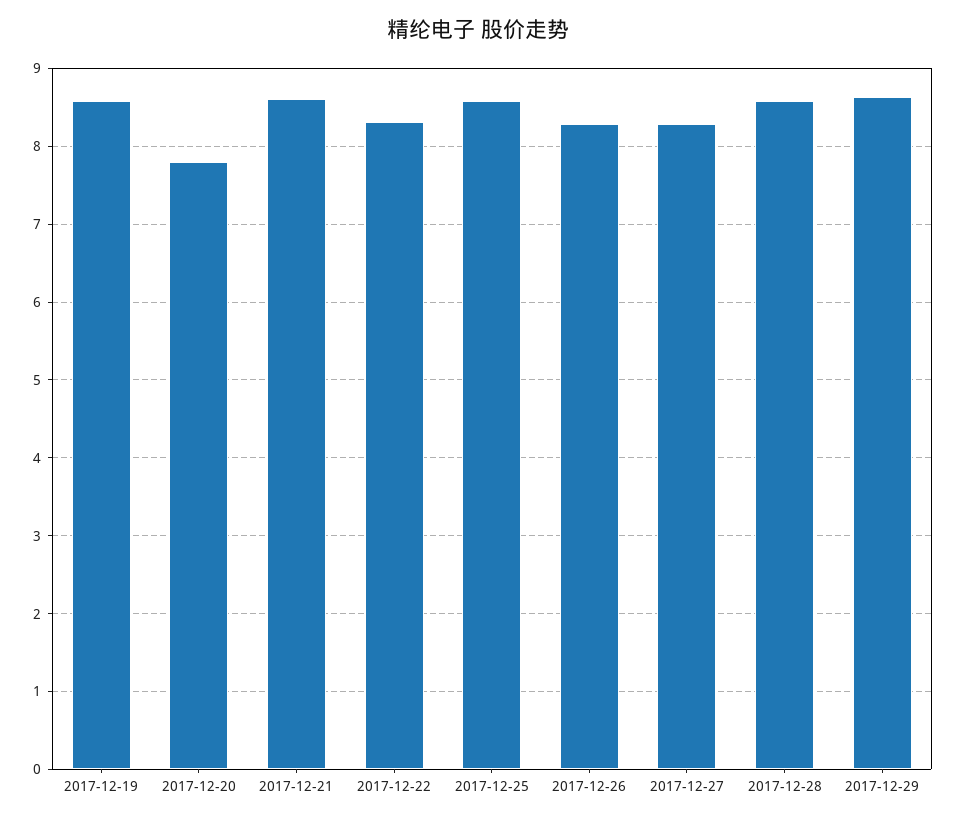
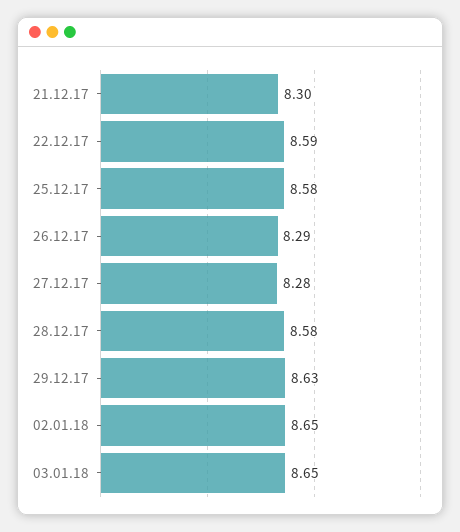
2017-12-19: 8.6 -> none
2017-12-20: 7.8 -> none
2017-12-21: 8.6 -> 8.3
2017-12-22: 8.3 -> 8.59
02.01.18: none -> 8.65
03.01.18: none -> 8.65

